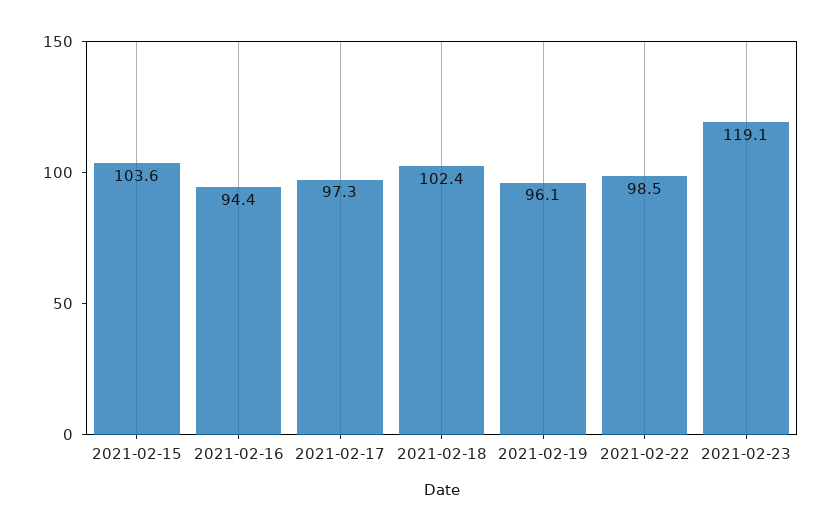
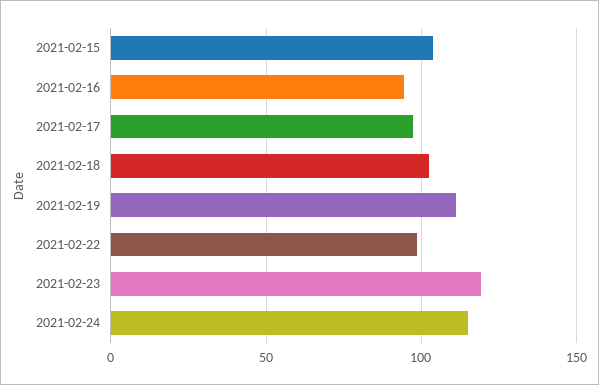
2021-02-19: 96.1 -> 110
2021-02-24: none -> 115

